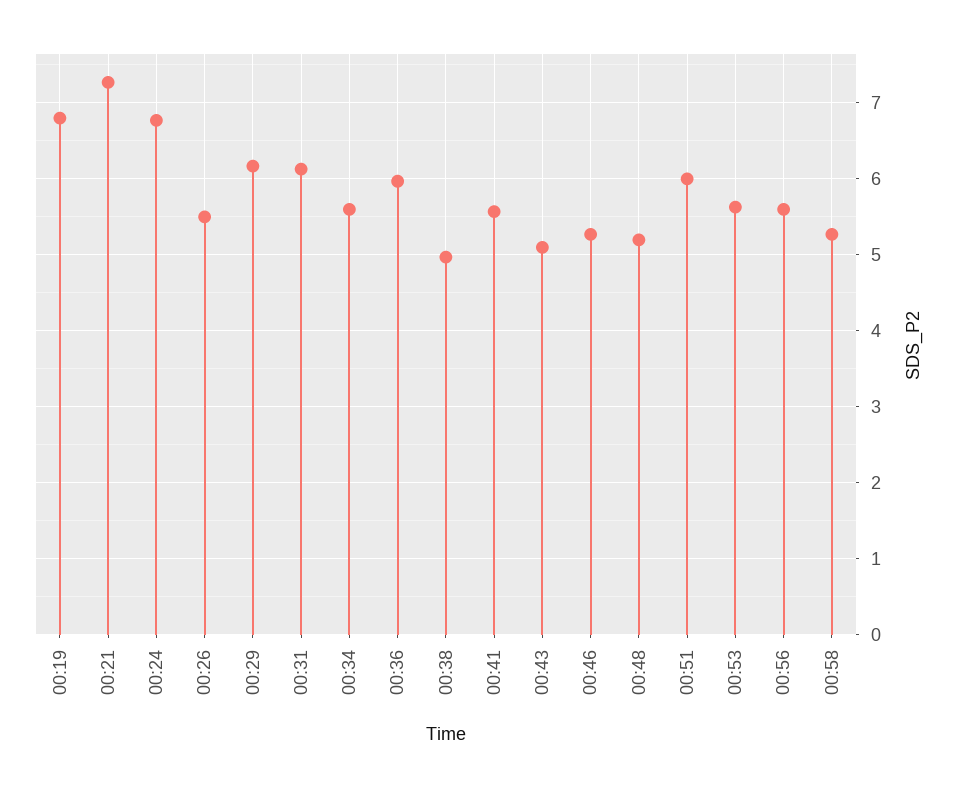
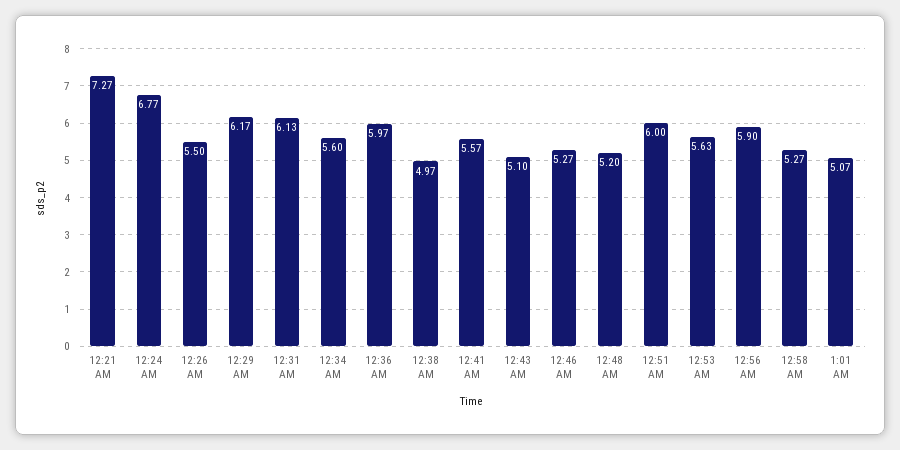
00:19: 6.8 -> none
00:56: 5.6 -> 5.9
1:01 AM: none -> 5.07

